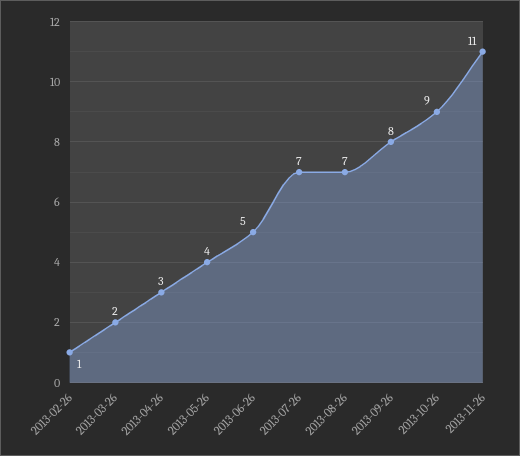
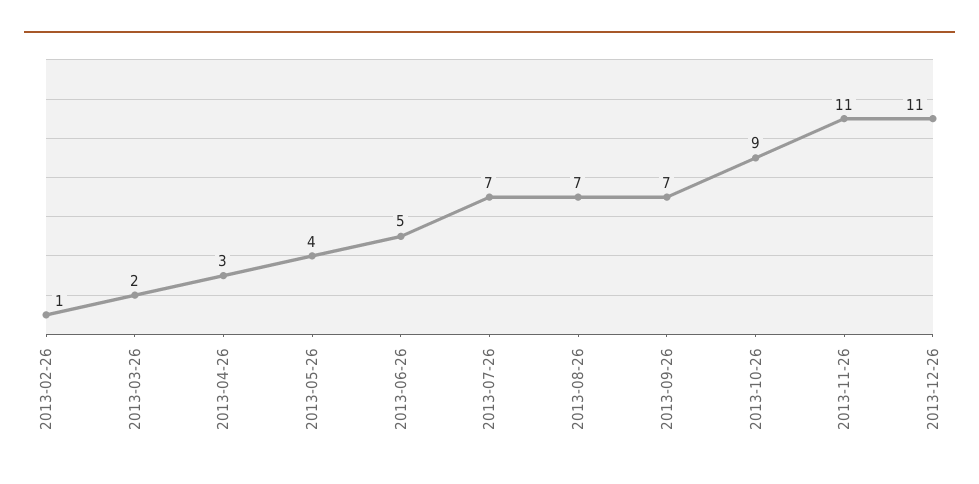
2013-09-26: 8 -> 7
2013-12-26: none -> 11

